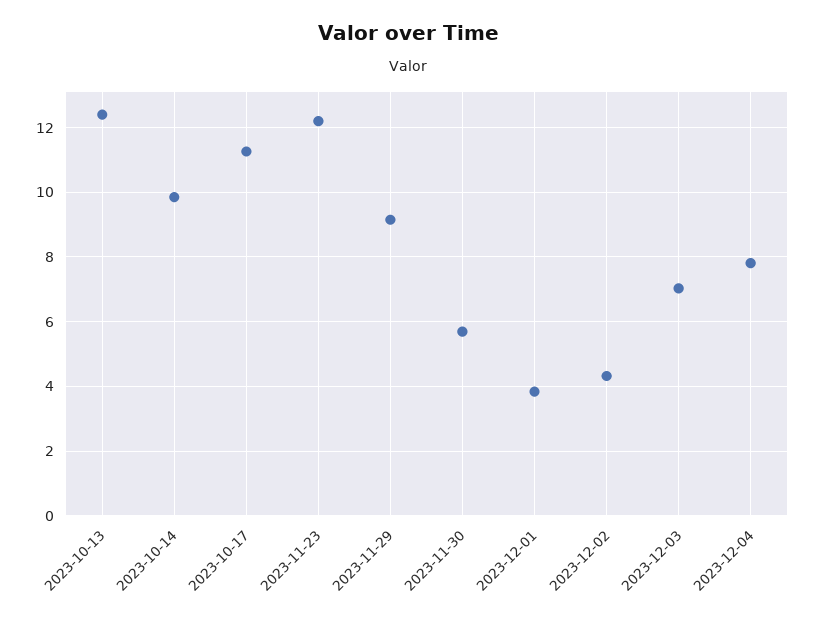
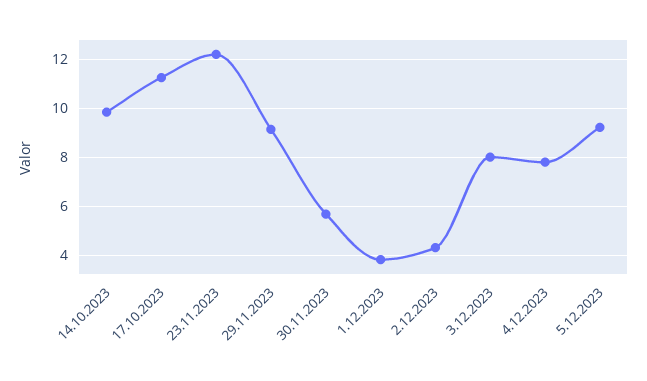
2023-10-13: 12.4 -> none
2023-12-03: 7 -> 8
5.12.2023: none -> 9.25

